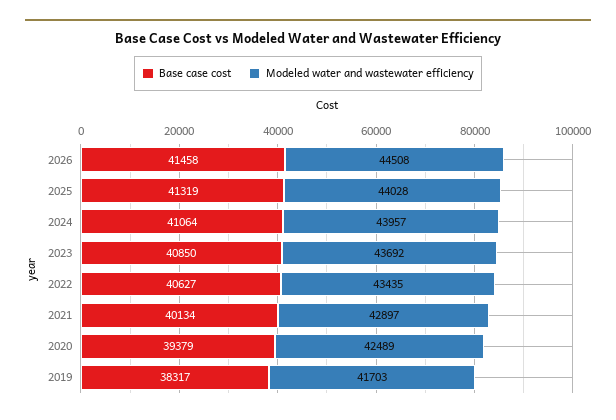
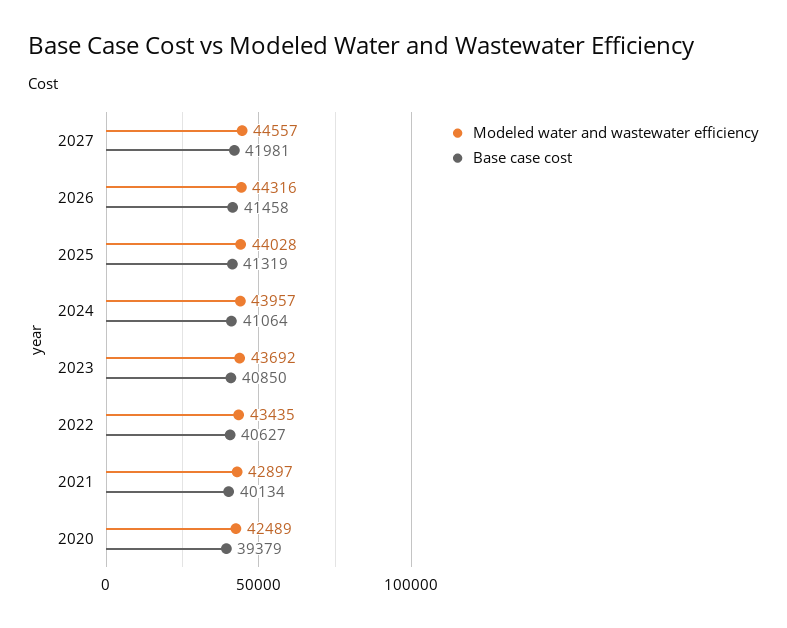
Modeled water and wastewater efficiency, 2026: 44508 -> 44316
Base case cost, 2019: 38317 -> none
Modeled water and wastewater efficiency, 2019: 41703 -> none
Modeled water and wastewater efficiency, 2027: none -> 44557
Base case cost, 2027: none -> 41981

